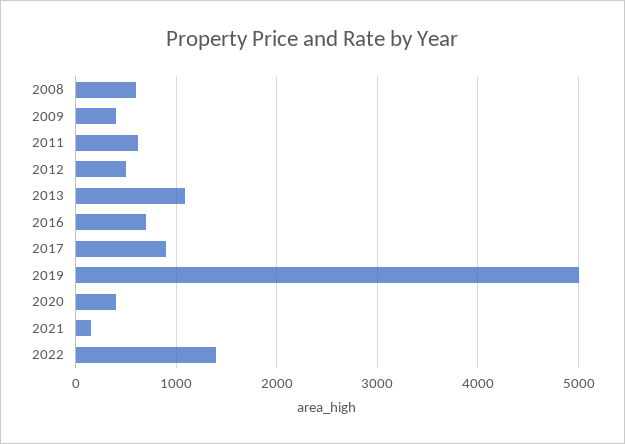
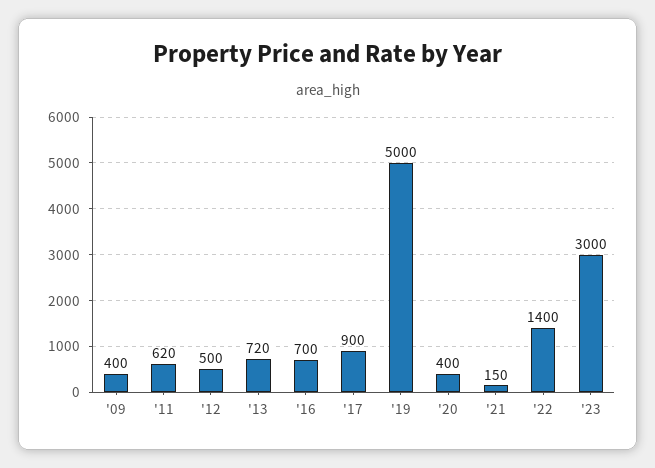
2008: 600 -> none
2013: 1100 -> 720
'23: none -> 3000

